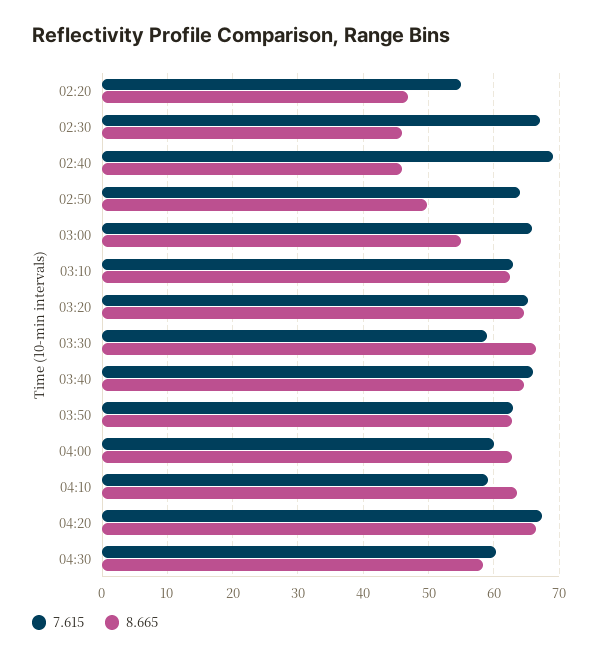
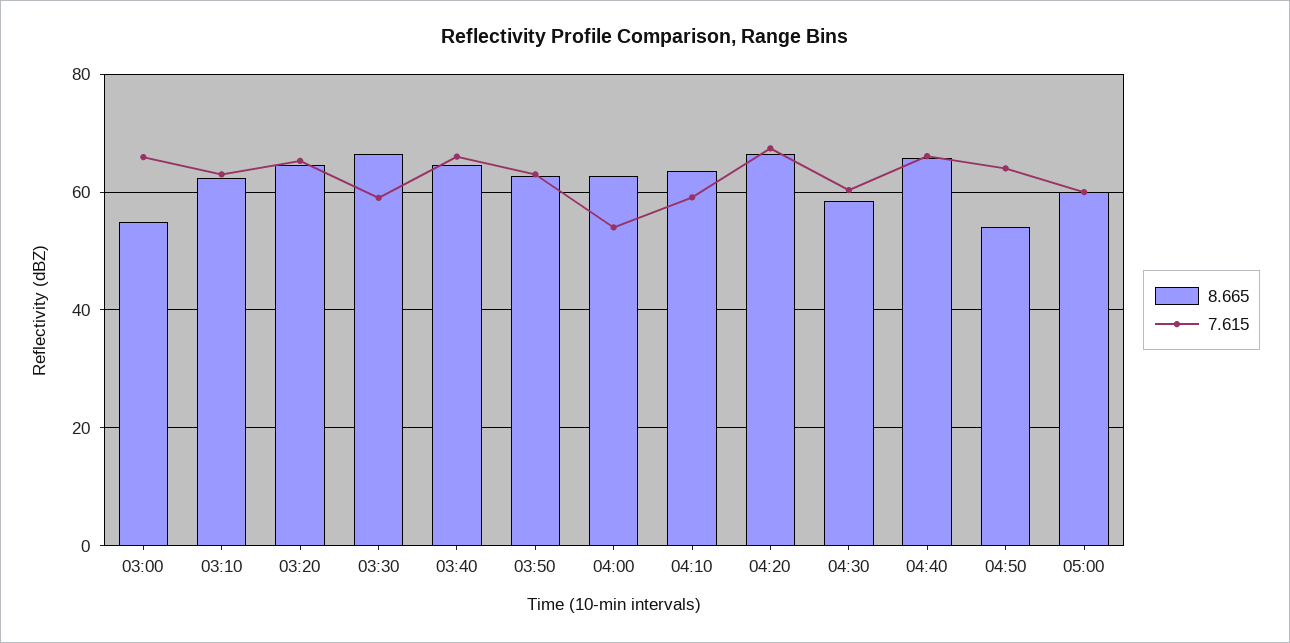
7.615, 02:20: 55 -> none
8.665, 02:20: 47 -> none
7.615, 02:30: 67 -> none
8.665, 02:30: 46 -> none
7.615, 02:40: 69 -> none
8.665, 02:40: 46 -> none
7.615, 02:50: 64 -> none
8.665, 02:50: 50 -> none
7.615, 04:00: 60 -> 54
8.665, 04:40: none -> 66
7.615, 04:40: none -> 66
8.665, 04:50: none -> 54
7.615, 04:50: none -> 64
8.665, 05:00: none -> 60
7.615, 05:00: none -> 60

